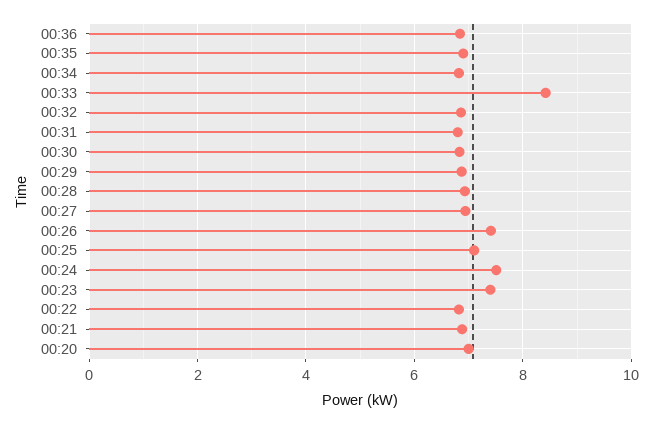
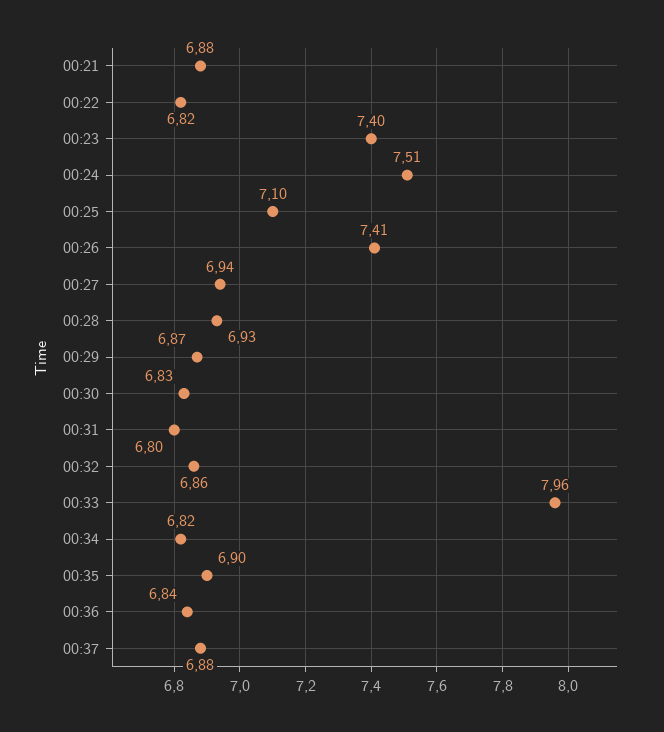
00:33: 8.4 -> 7.96
00:20: 7 -> none
00:37: none -> 6.88

